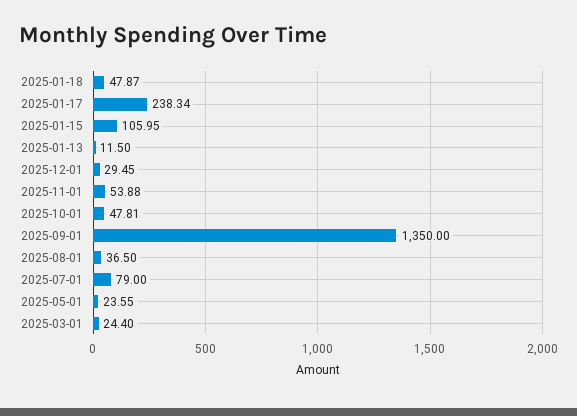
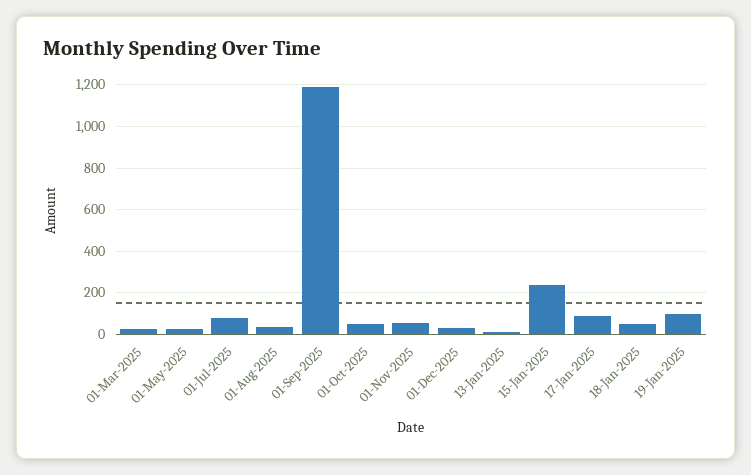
2025-01-17: 238.34 -> 100
2025-01-15: 105.95 -> 250
2025-09-01: 1350 -> 1200
19-Jan-2025: none -> 100

